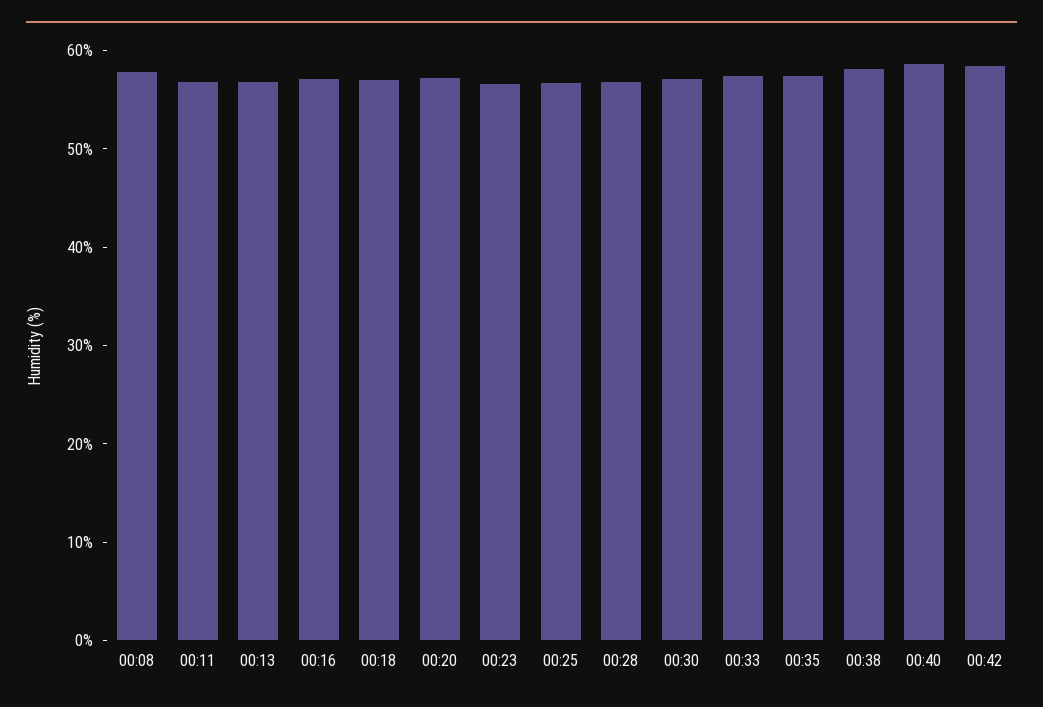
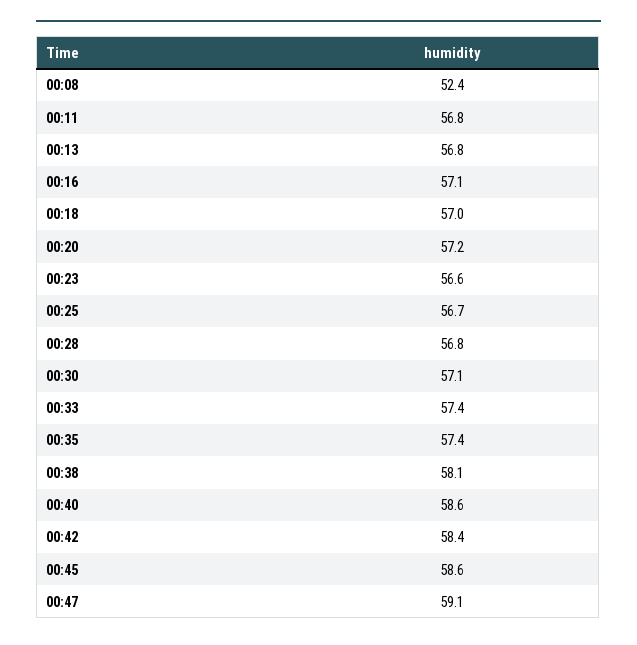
00:08: 58 -> 52.4
00:45: none -> 58.6
00:47: none -> 59.1

